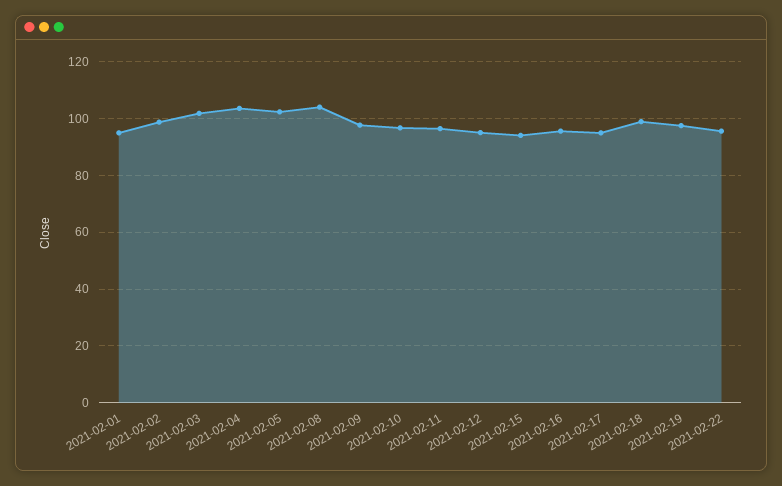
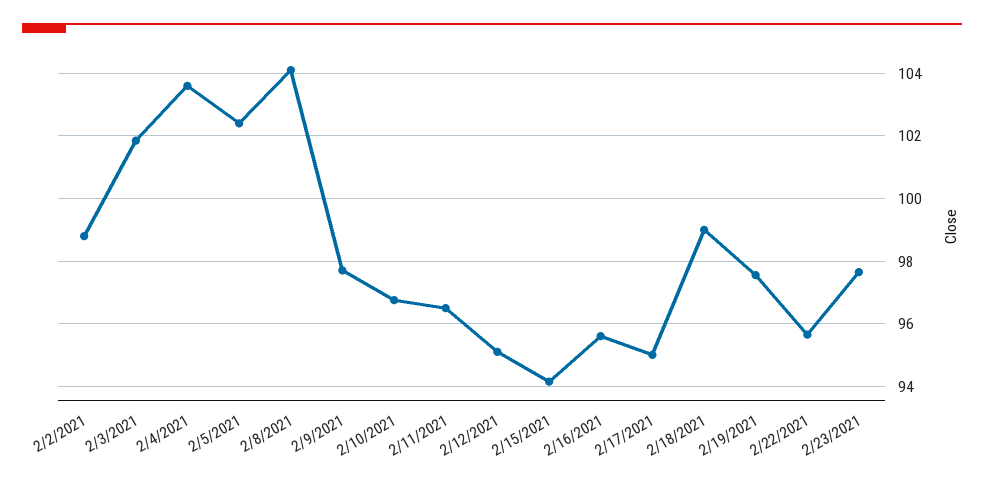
2021-02-01: 95 -> none
2/23/2021: none -> 97.6

